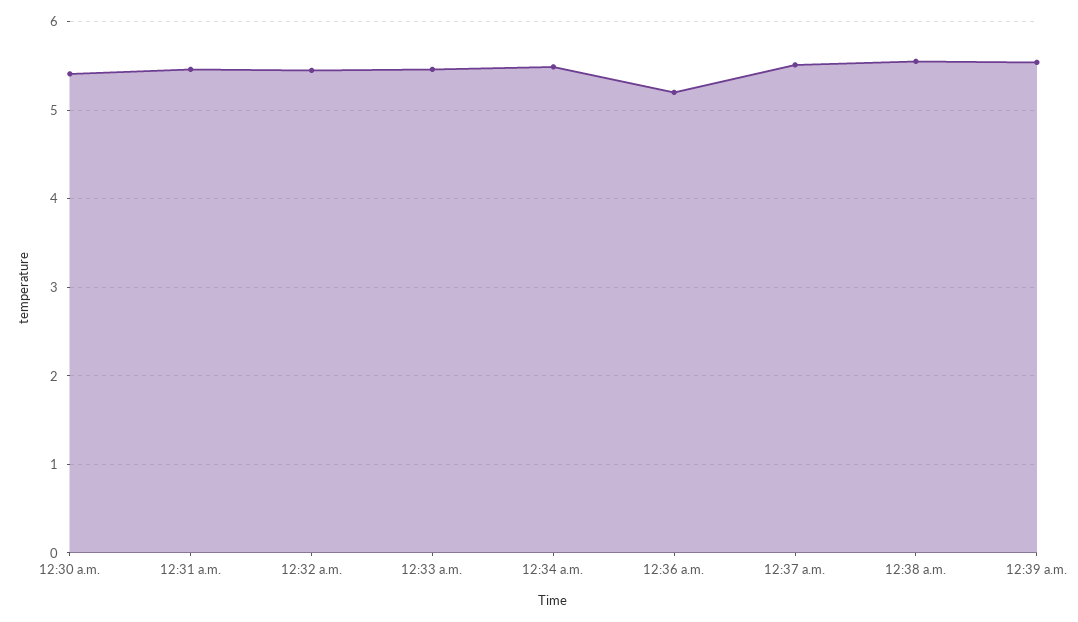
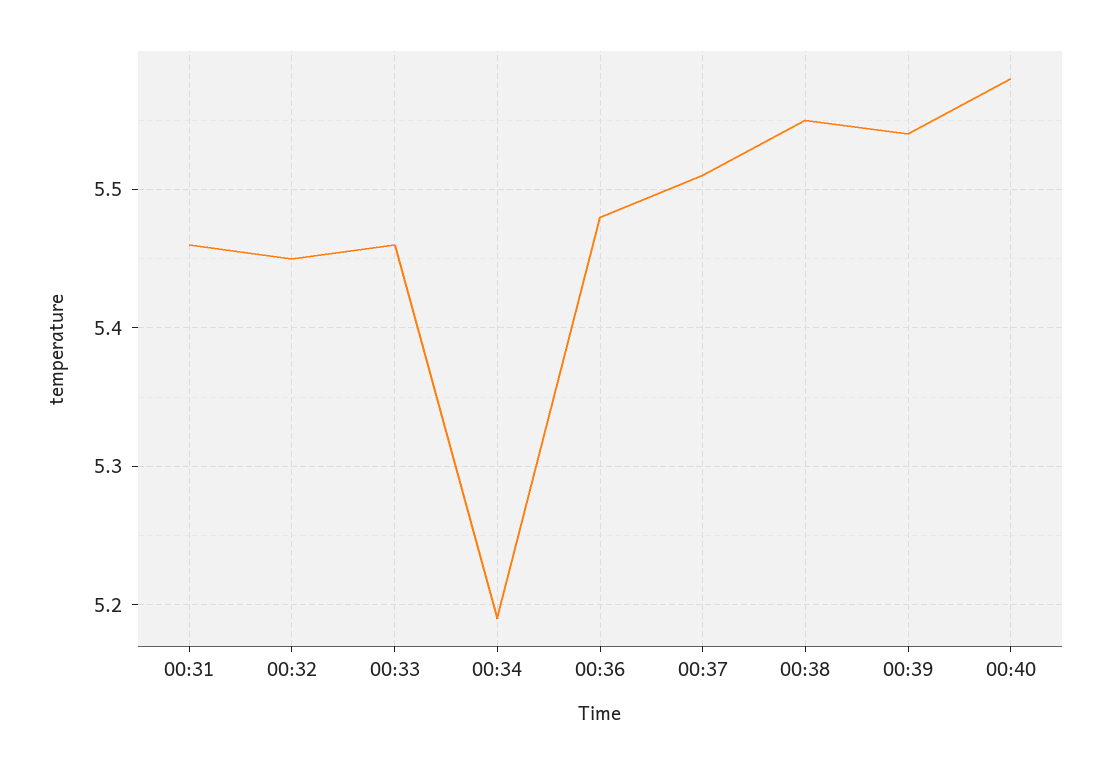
12:30 a.m.: 5.4 -> none
12:34 a.m.: 5.5 -> 5.19
12:36 a.m.: 5.2 -> 5.48
00:40: none -> 5.58

